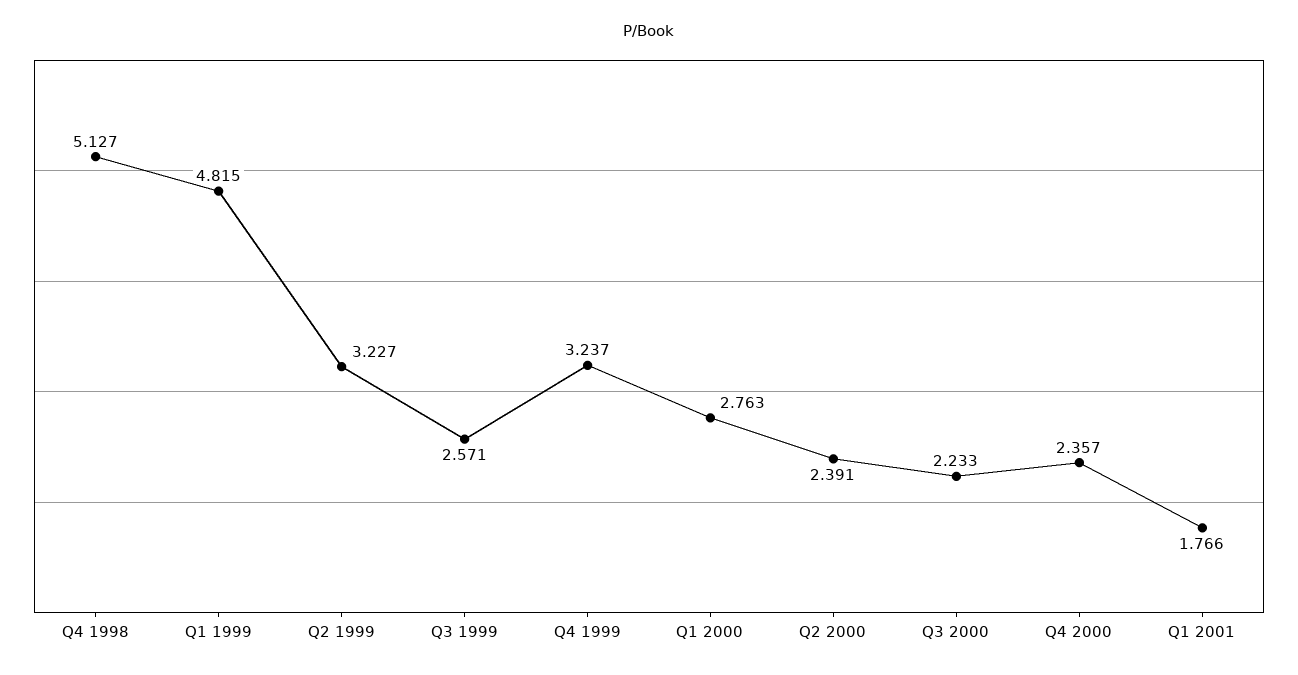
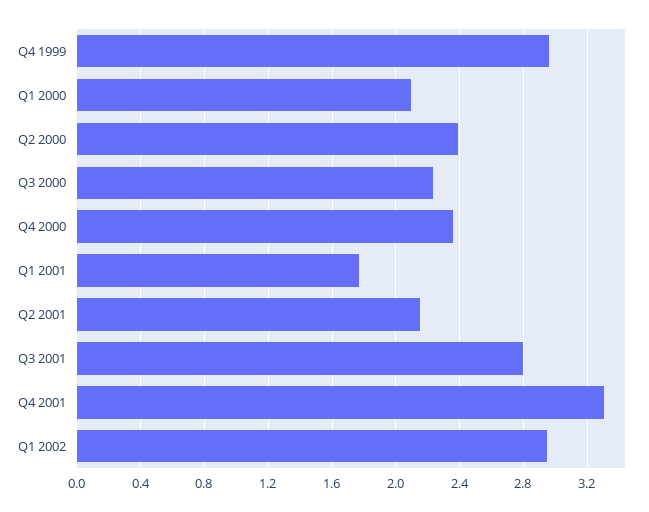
Q4 1998: 5.127 -> none
Q1 1999: 4.815 -> none
Q2 1999: 3.227 -> none
Q3 1999: 2.571 -> none
Q4 1999: 3.237 -> 2.95
Q1 2000: 2.763 -> 2.1
Q2 2001: none -> 2.15
Q3 2001: none -> 2.8
Q4 2001: none -> 3.3
Q1 2002: none -> 2.95

